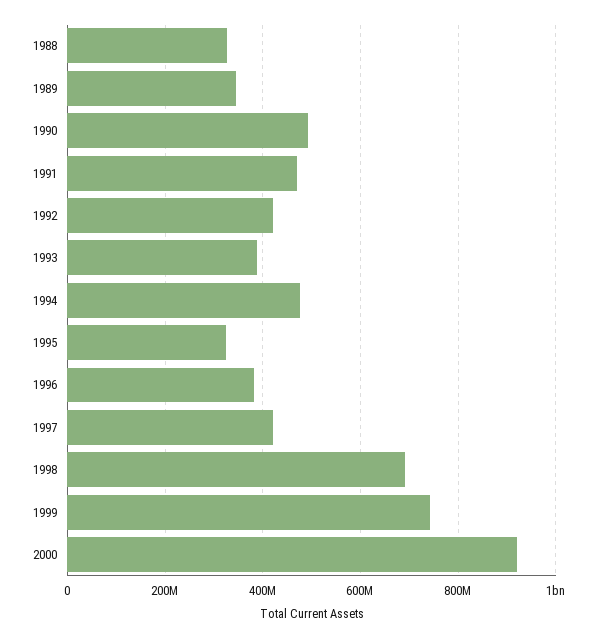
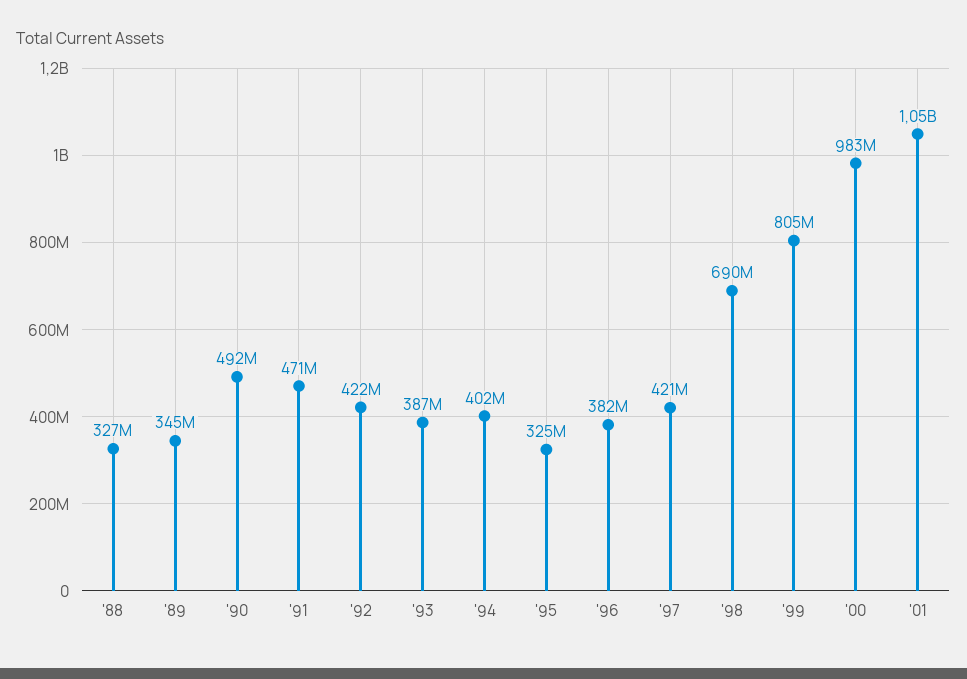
1994: 480000000 -> 402000000
1999: 740000000 -> 805000000
2000: 920000000 -> 983000000
'01: none -> 1050000000

